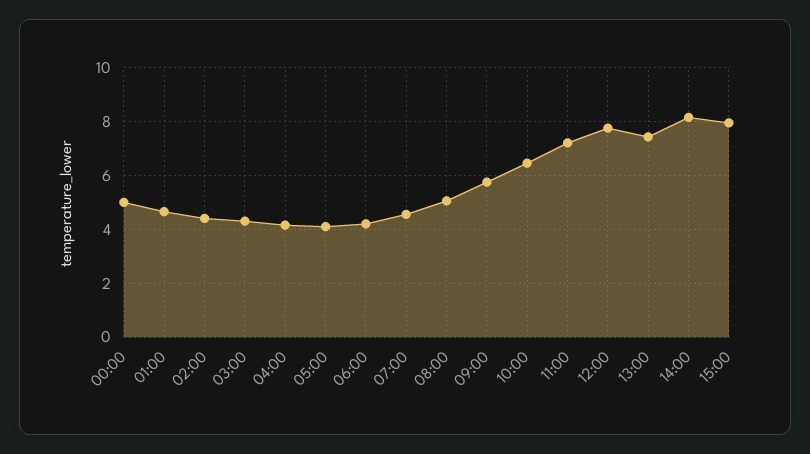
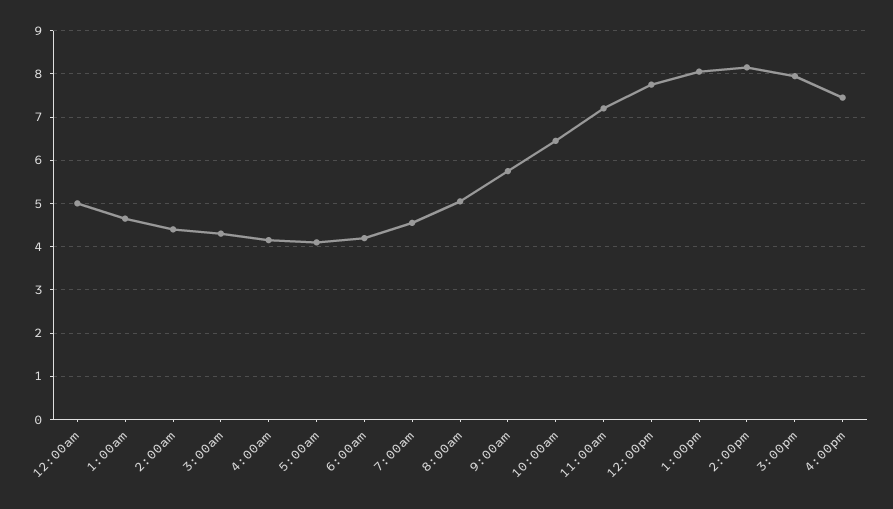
13:00: 7.5 -> 8
4:00pm: none -> 7.4

